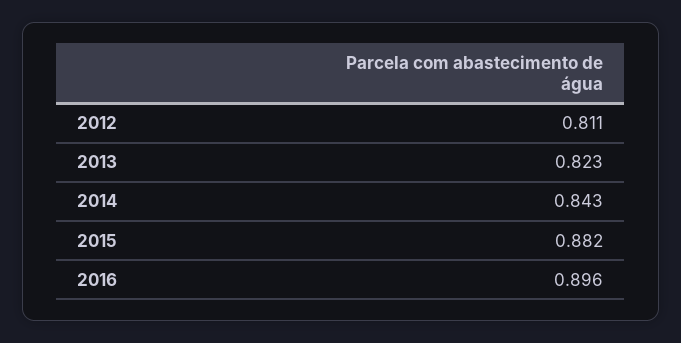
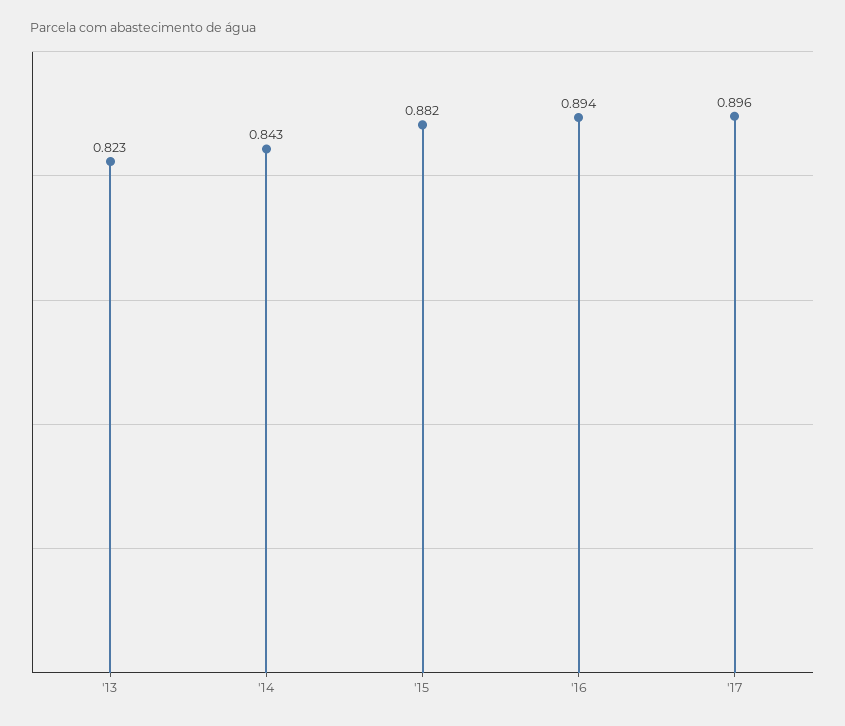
2012: 0.811 -> none
2016: 0.896 -> 0.894
'17: none -> 0.896

